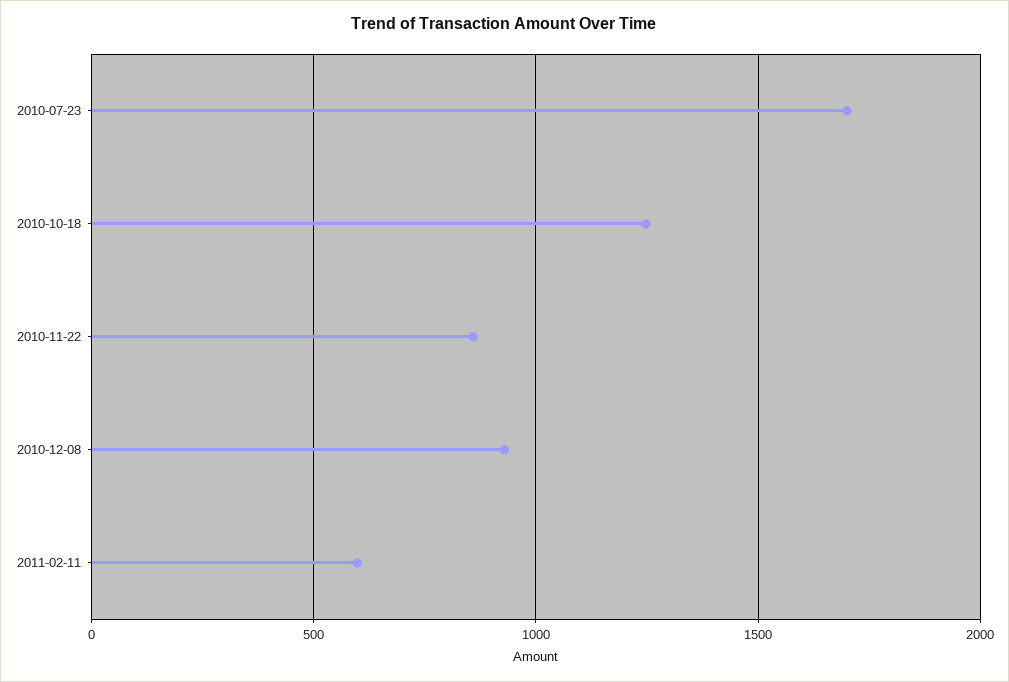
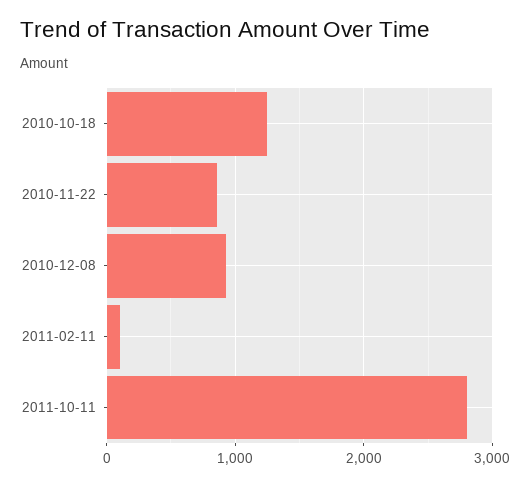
2010-07-23: 1700 -> none
2011-02-11: 600 -> 100
2011-10-11: none -> 2800

